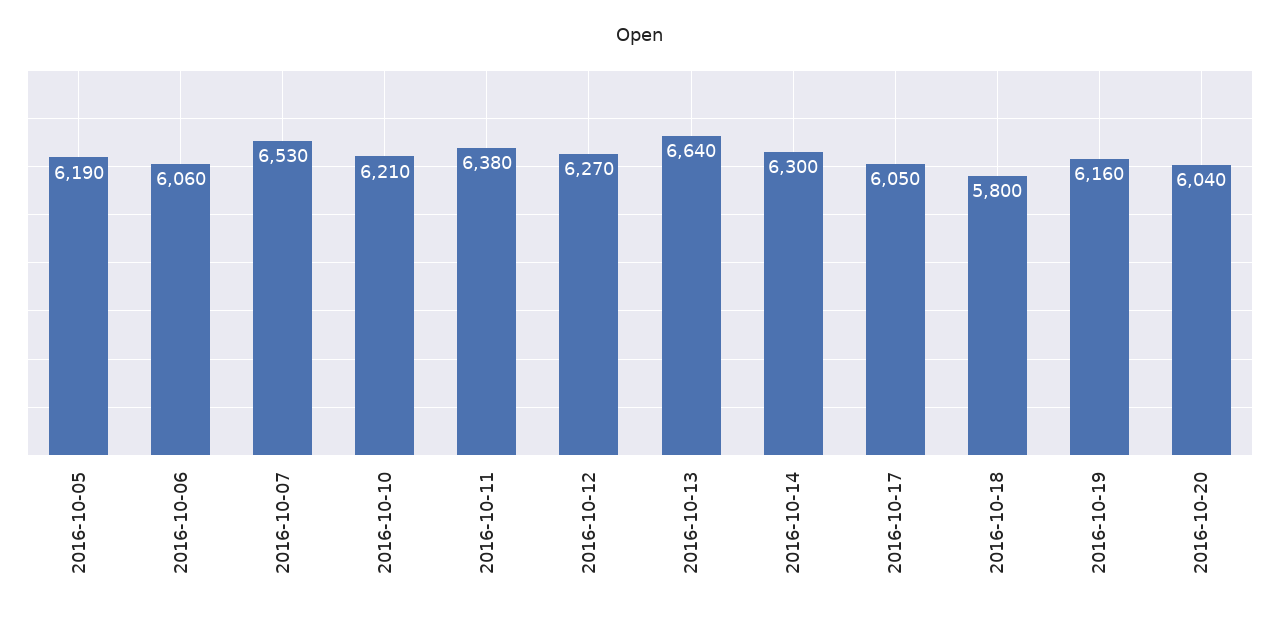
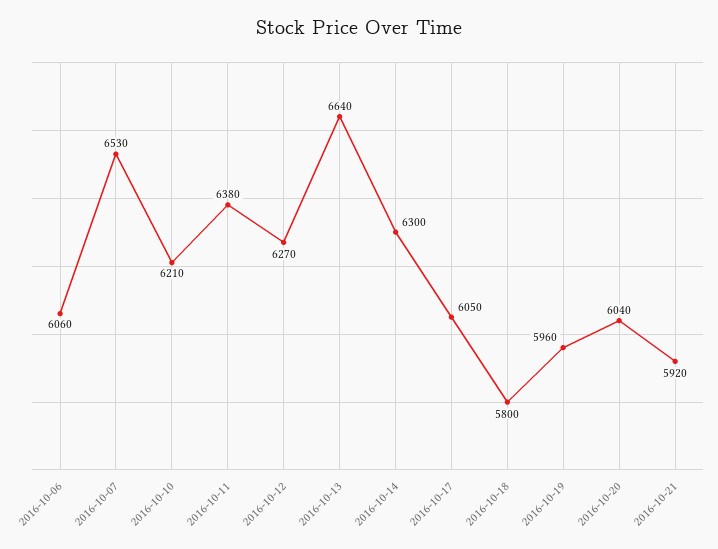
2016-10-05: 6190 -> none
2016-10-19: 6160 -> 5960
2016-10-21: none -> 5920

